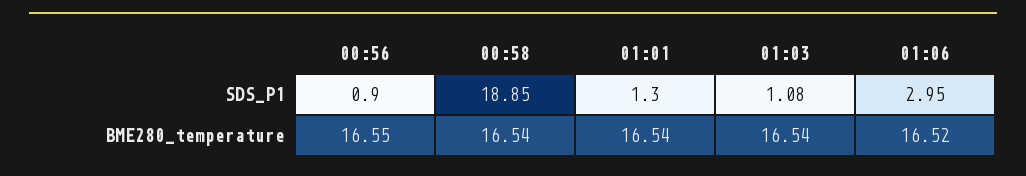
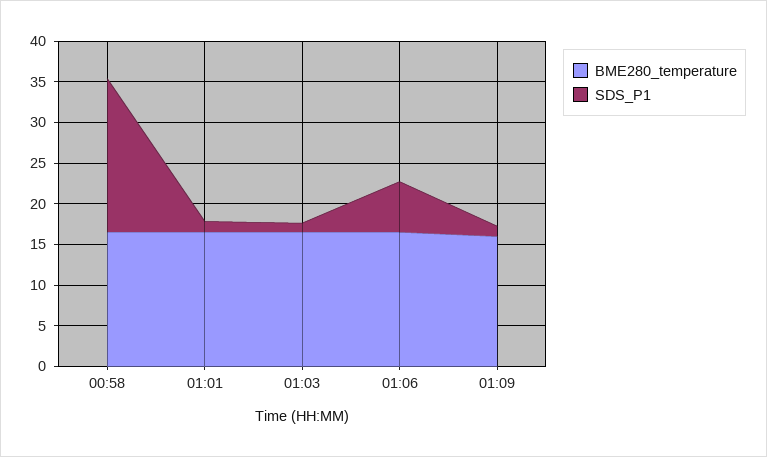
SDS_P1, 00:56: 0.9 -> none
SDS_P1, 01:06: 2.95 -> 6
BME280_temperature, 00:56: 16.55 -> none
BME280_temperature, 01:09: none -> 16
SDS_P1, 01:09: none -> 1

